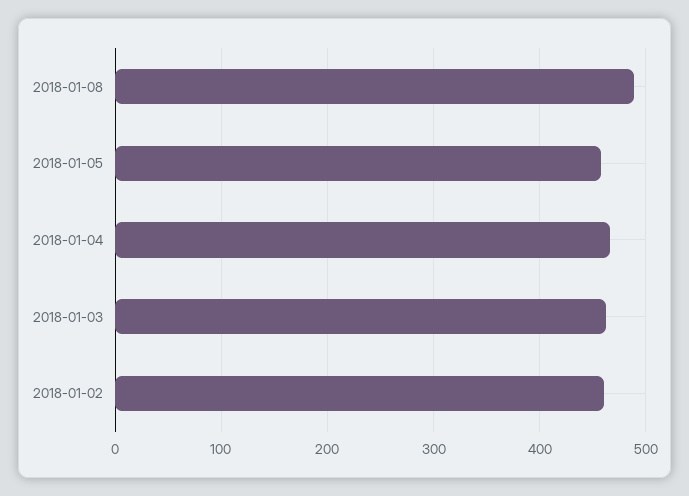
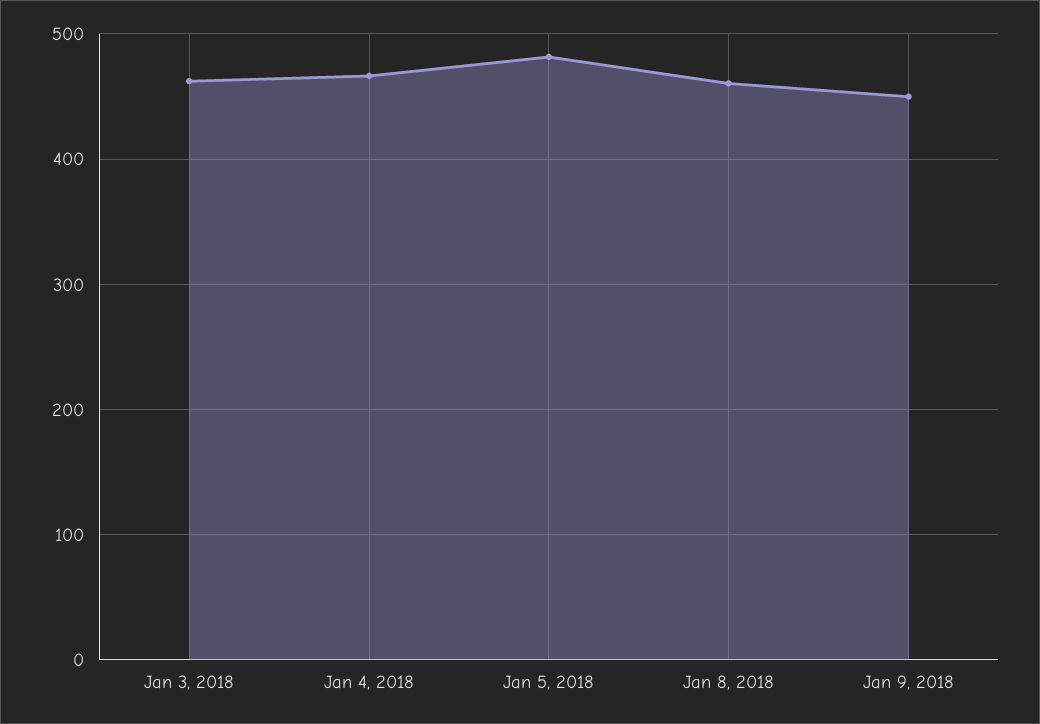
2018-01-08: 490 -> 460
2018-01-05: 460 -> 480
2018-01-02: 460 -> none
Jan 9, 2018: none -> 450

